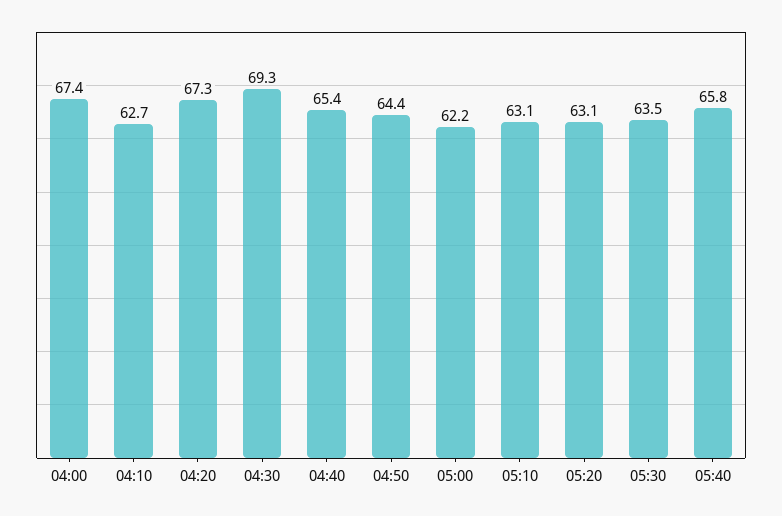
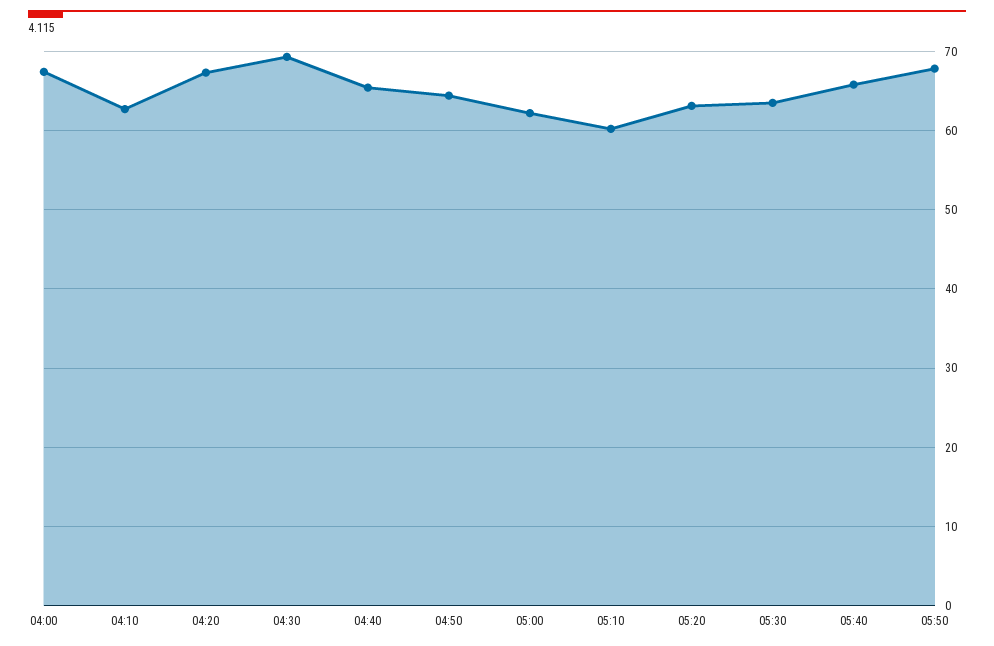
05:10: 63.1 -> 60
05:50: none -> 68

